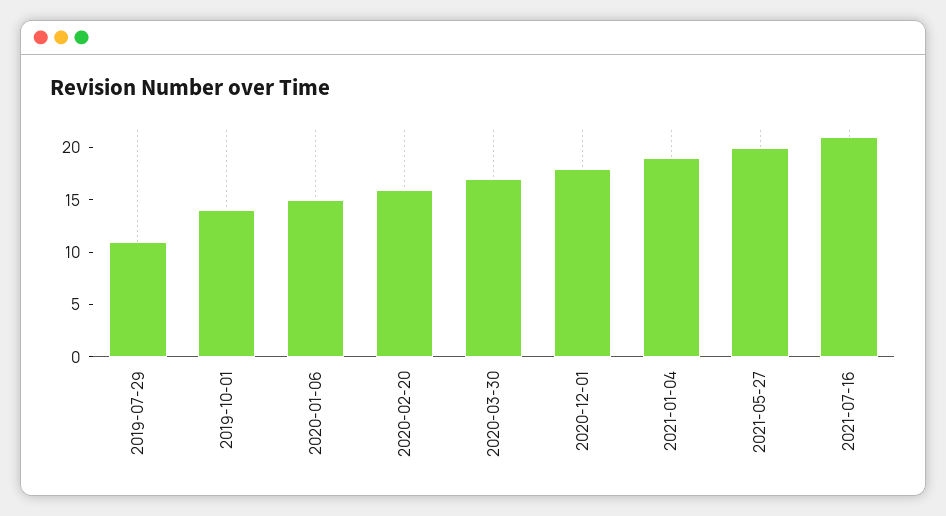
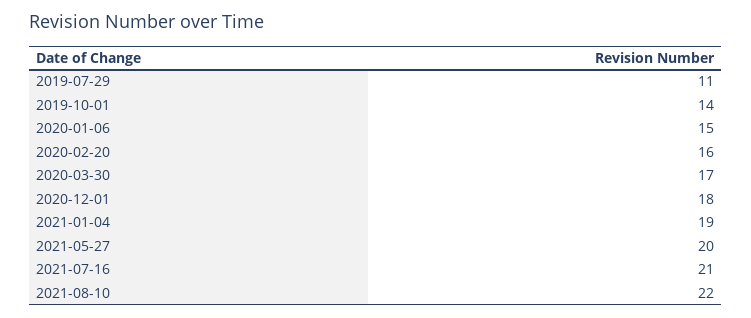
2021-08-10: none -> 22

